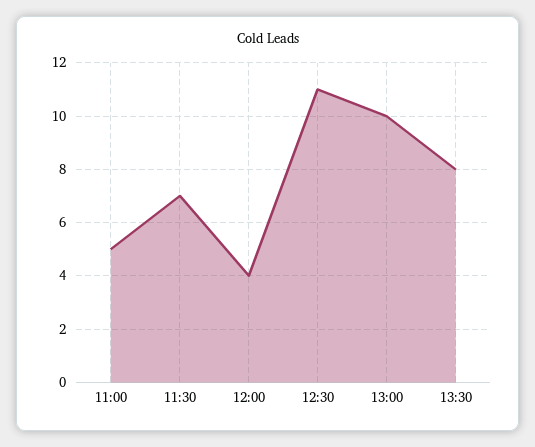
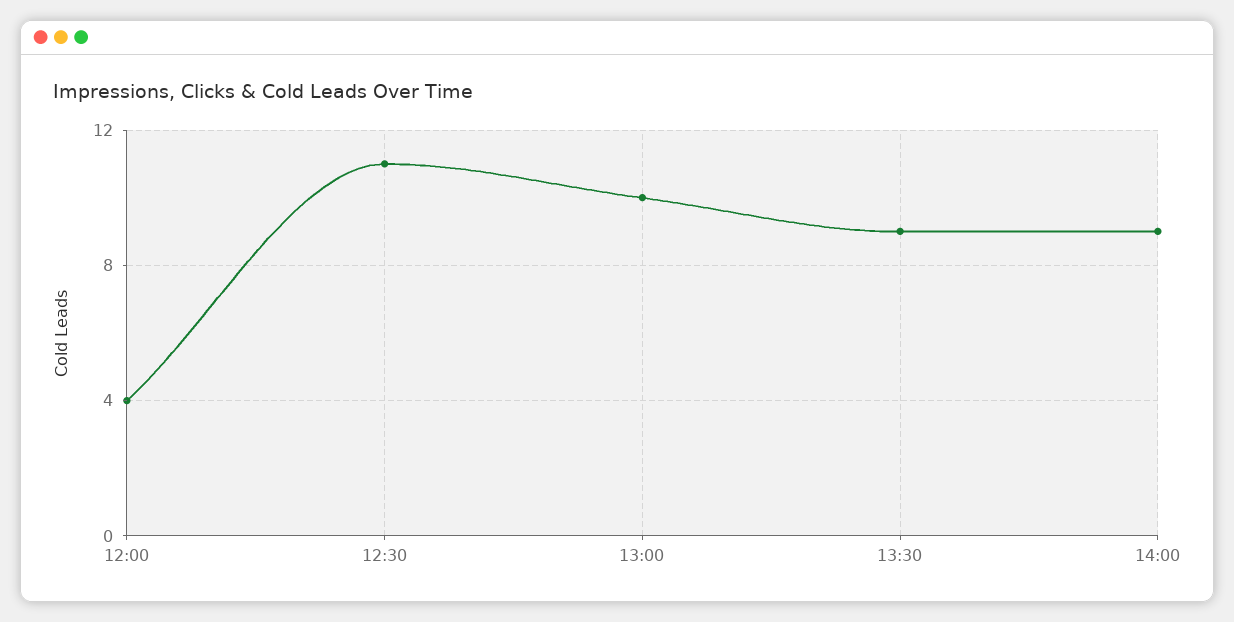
11:00: 5 -> none
11:30: 7 -> none
13:30: 8 -> 9
14:00: none -> 9

